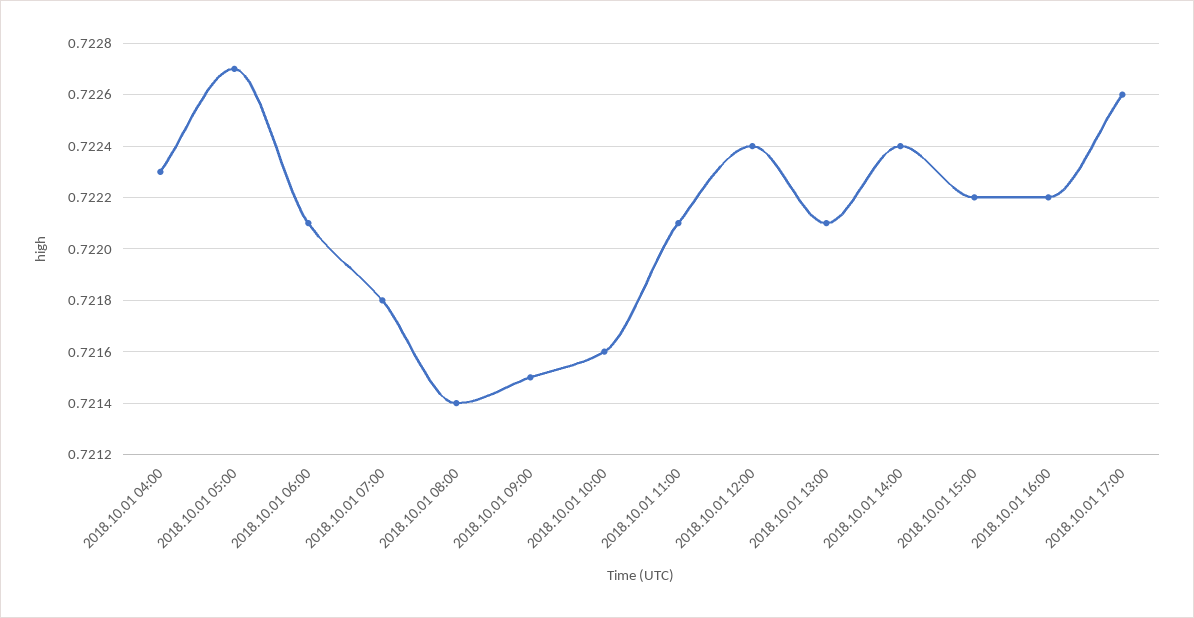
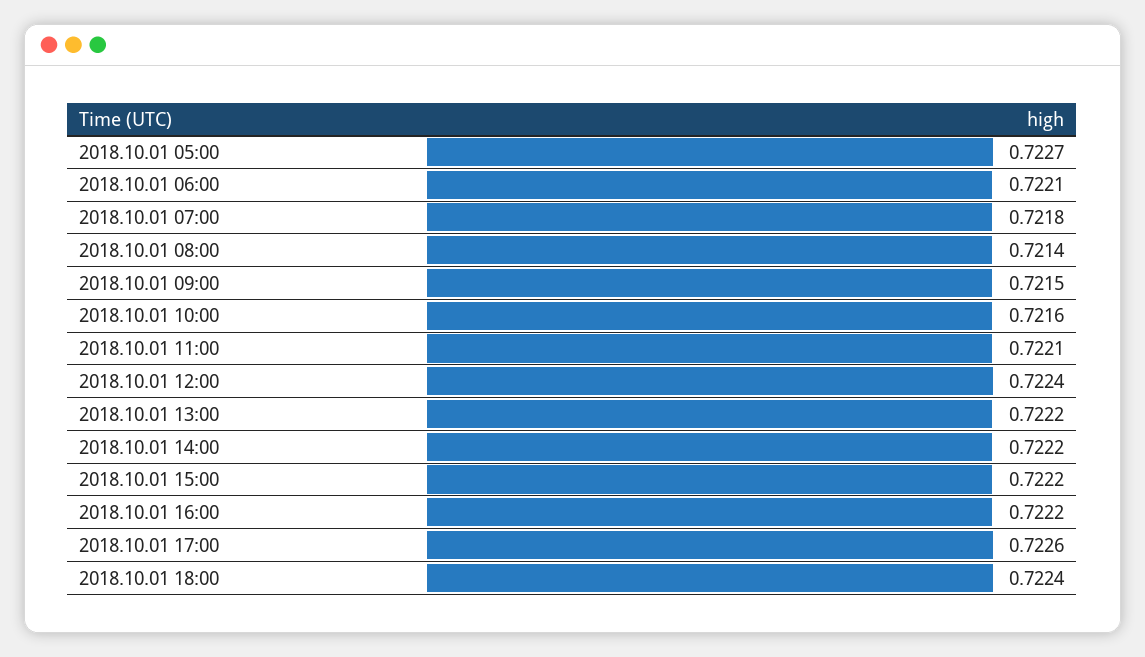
2018.10.01 04:00: 0.7223 -> none
2018.10.01 13:00: 0.7221 -> 0.7222
2018.10.01 14:00: 0.7224 -> 0.7222
2018.10.01 18:00: none -> 0.7224

